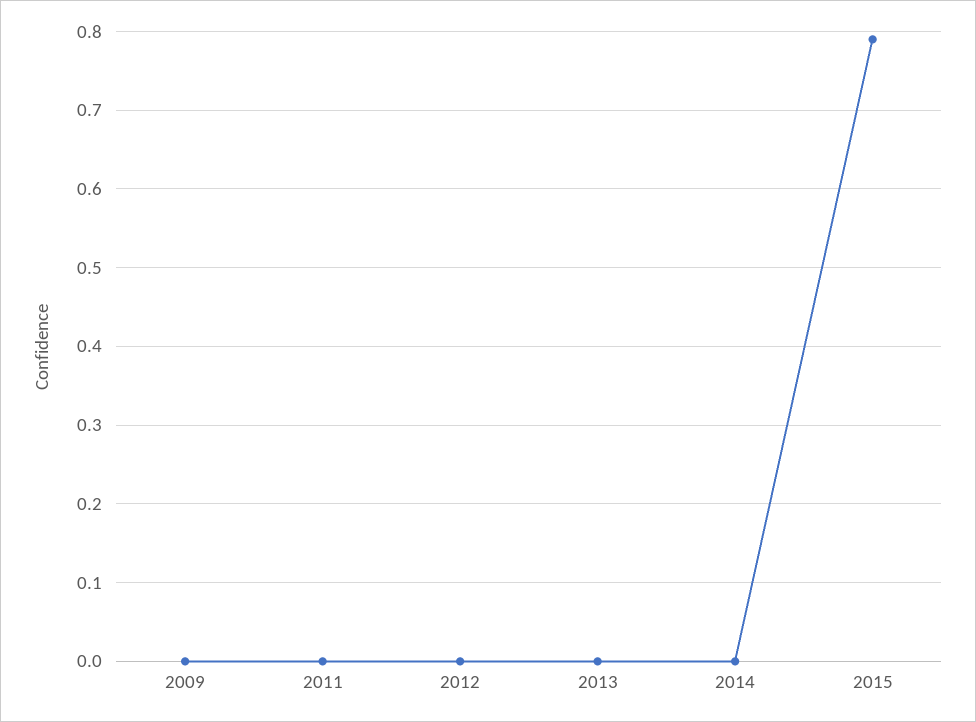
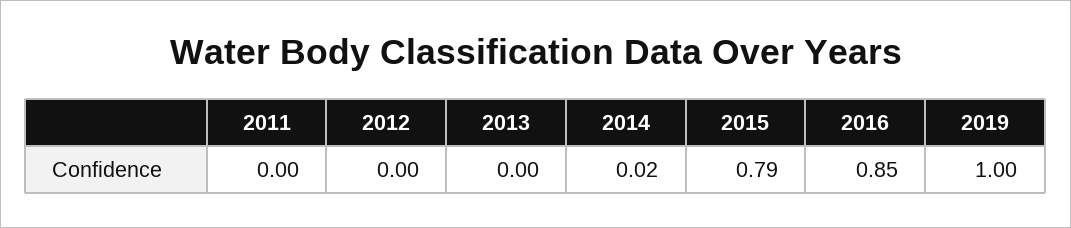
2009: 0 -> none
2014: 0 -> 0.02
2016: none -> 0.85
2019: none -> 1

